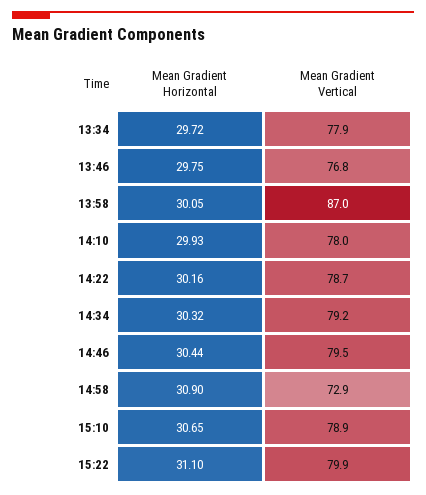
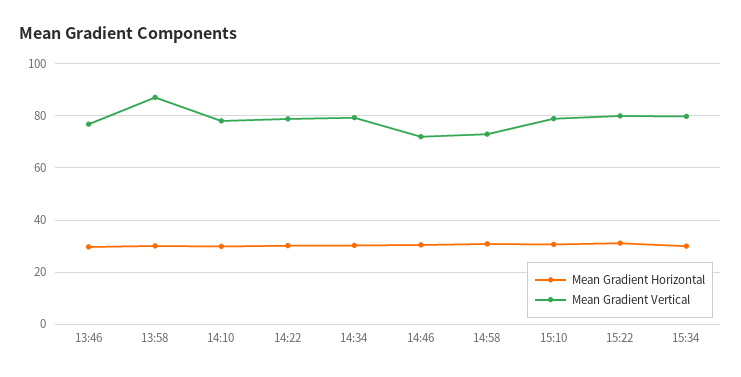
Mean Gradient Horizontal, 13:34: 29.72 -> none
Mean Gradient Vertical, 13:34: 77.9 -> none
Mean Gradient Vertical, 14:46: 79.5 -> 72.5
Mean Gradient Horizontal, 15:34: none -> 30
Mean Gradient Vertical, 15:34: none -> 80

